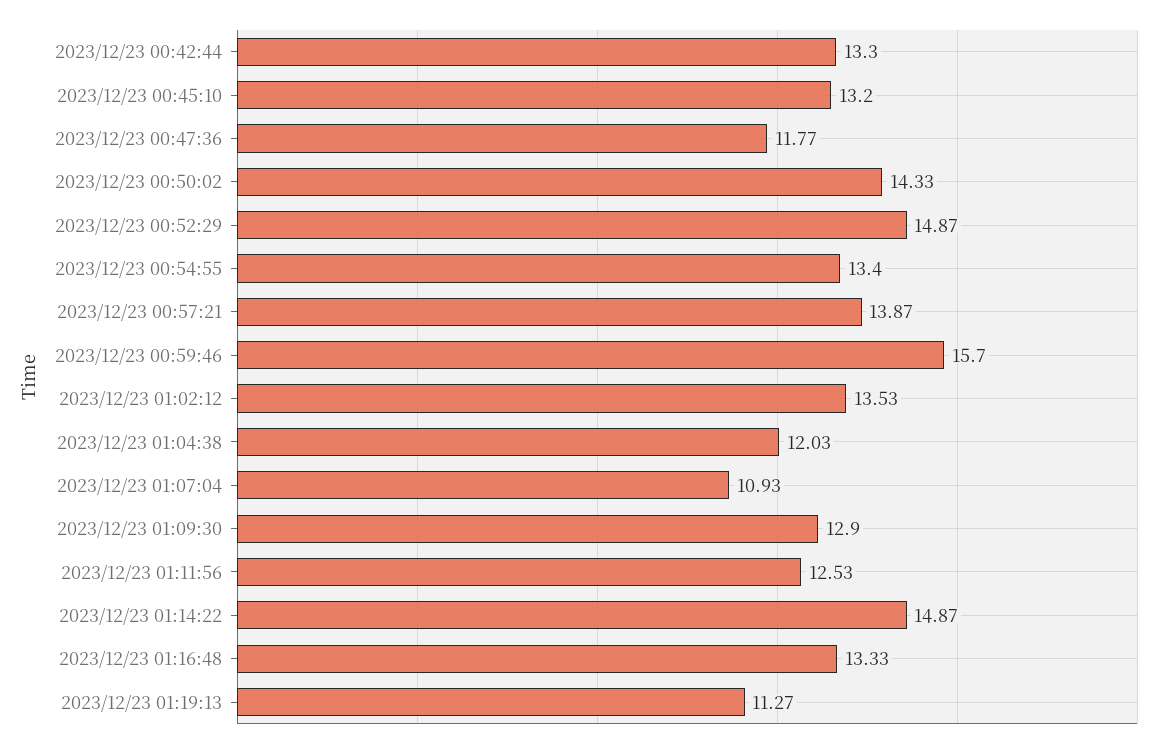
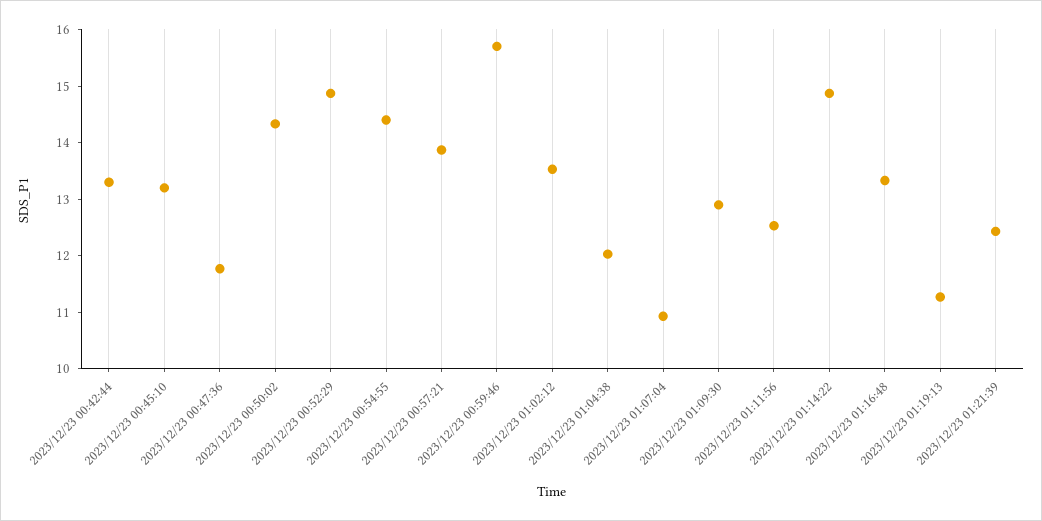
2023/12/23 00:54:55: 13.4 -> 14.4
2023/12/23 01:21:39: none -> 12.4

